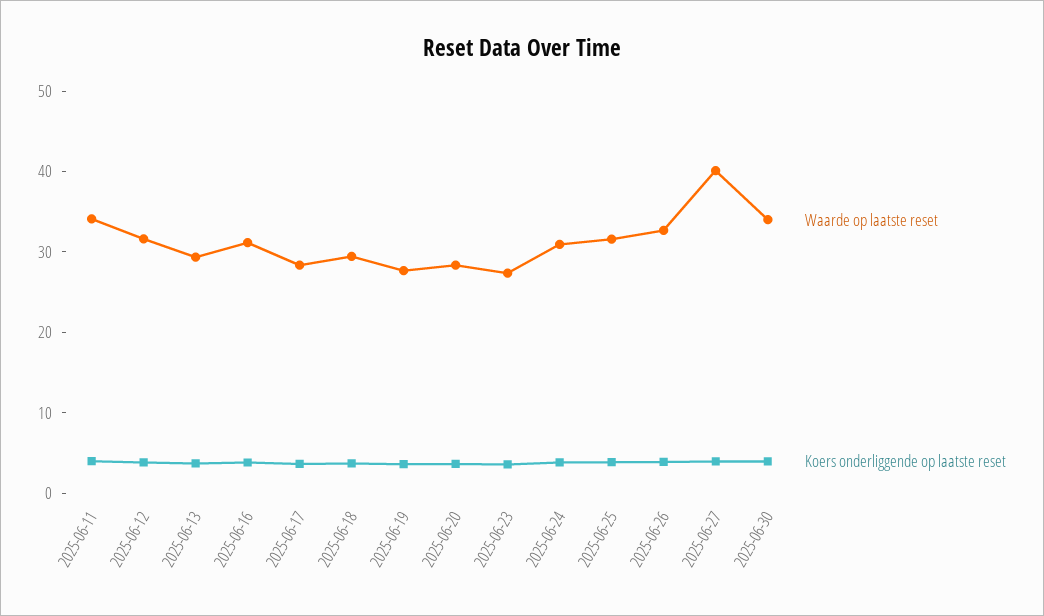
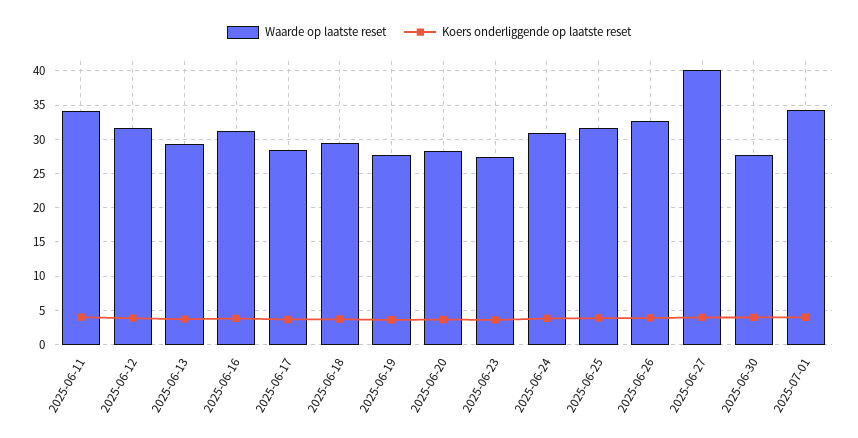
Waarde op laatste reset, 2025-06-30: 34 -> 28
Waarde op laatste reset, 2025-07-01: none -> 34
Koers onderliggende op laatste reset, 2025-07-01: none -> 4

